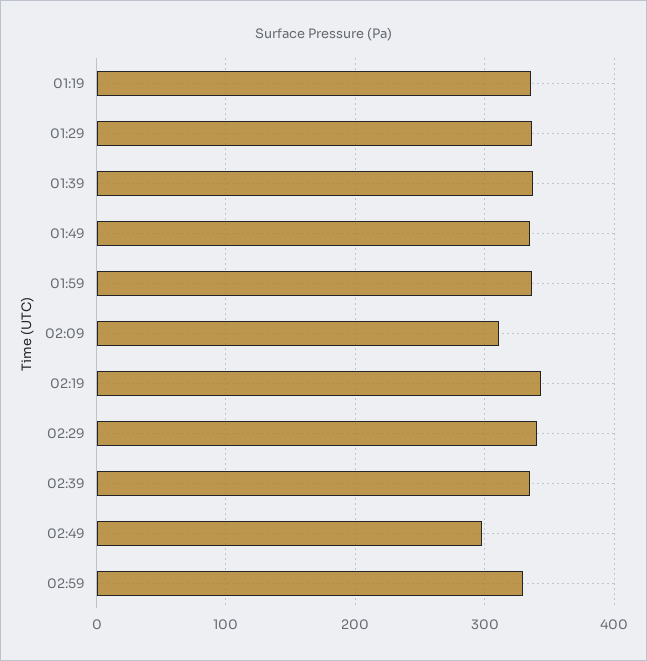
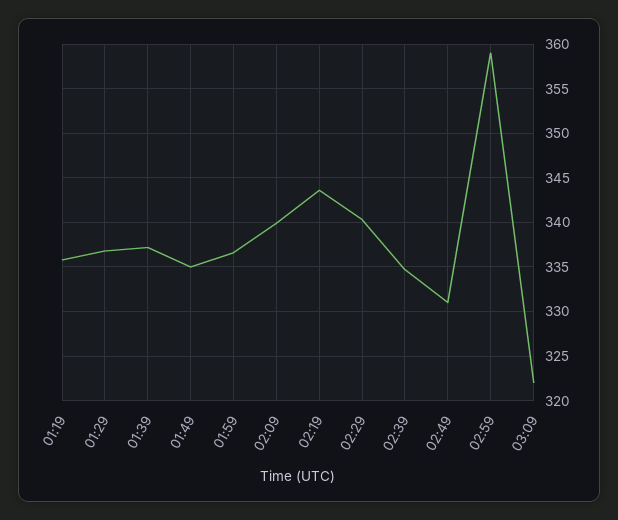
02:09: 310 -> 340
02:49: 300 -> 331
02:59: 330 -> 359
03:09: none -> 322

